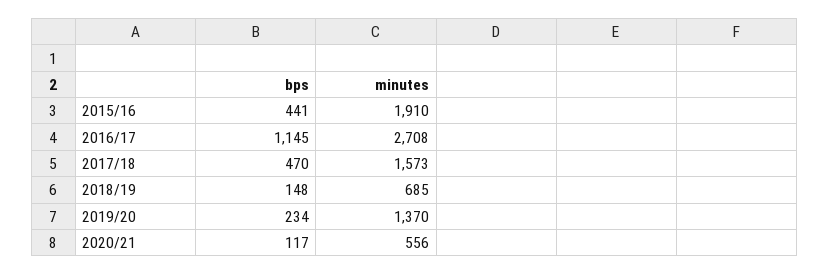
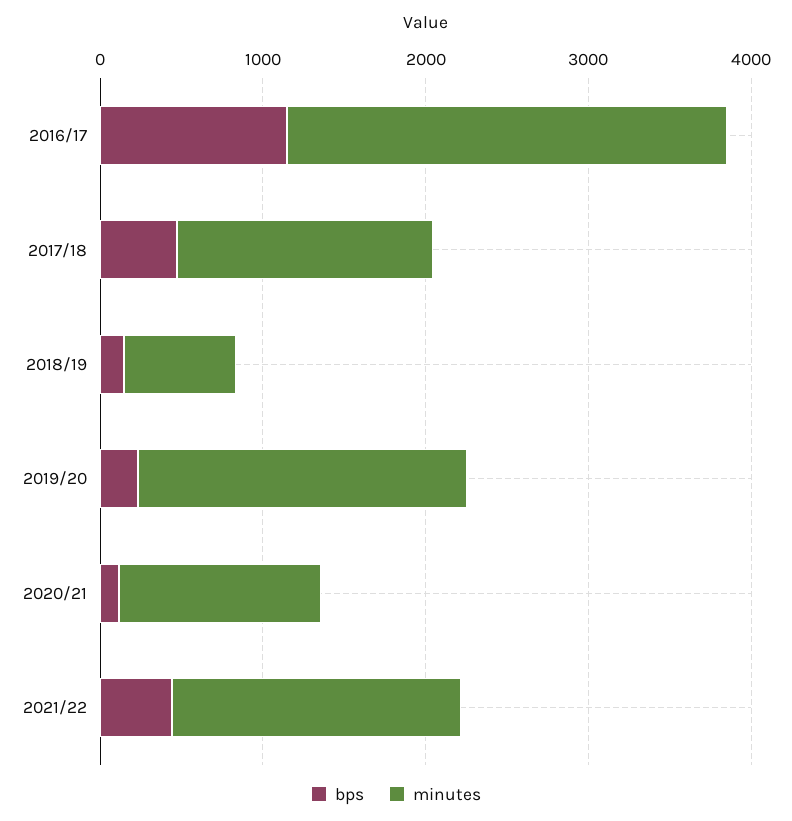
bps, 2015/16: 441 -> none
minutes, 2015/16: 1910 -> none
minutes, 2019/20: 1370 -> 2000
minutes, 2020/21: 556 -> 1200
bps, 2021/22: none -> 400
minutes, 2021/22: none -> 1800

